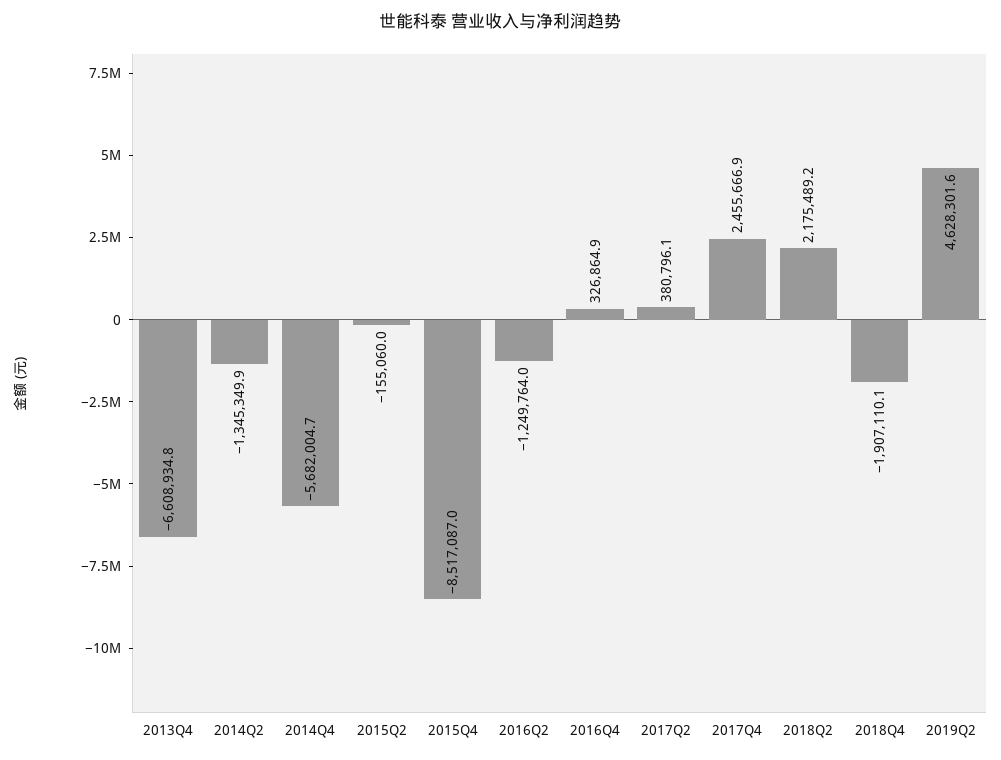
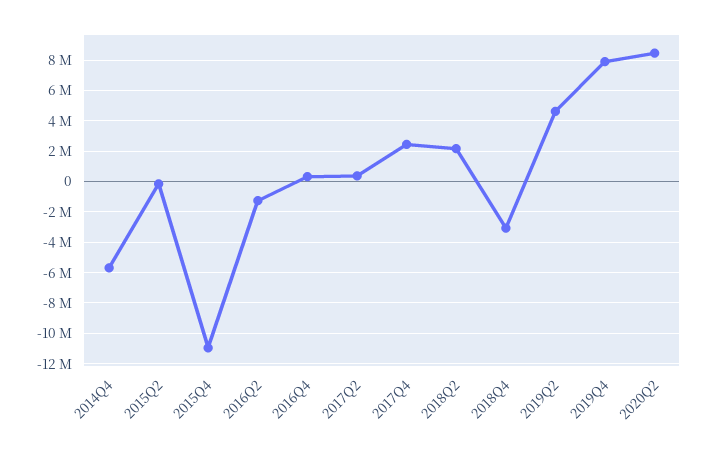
2013Q4: -6608934.8 -> none
2014Q2: -1345349.9 -> none
2015Q4: -8517087 -> -11000000
2018Q4: -1907110.1 -> -3000000
2019Q4: none -> 8000000
2020Q2: none -> 8500000

